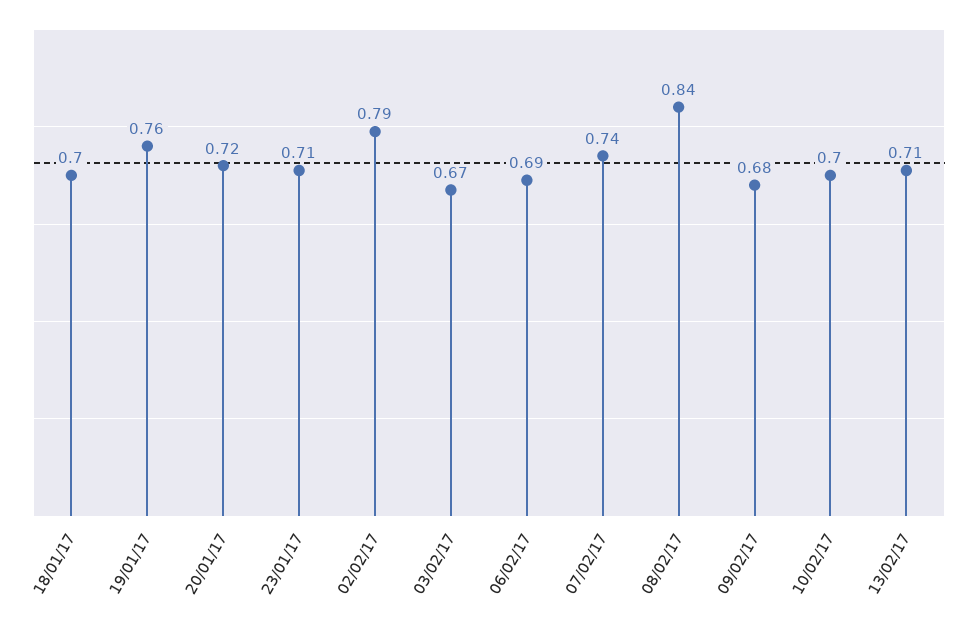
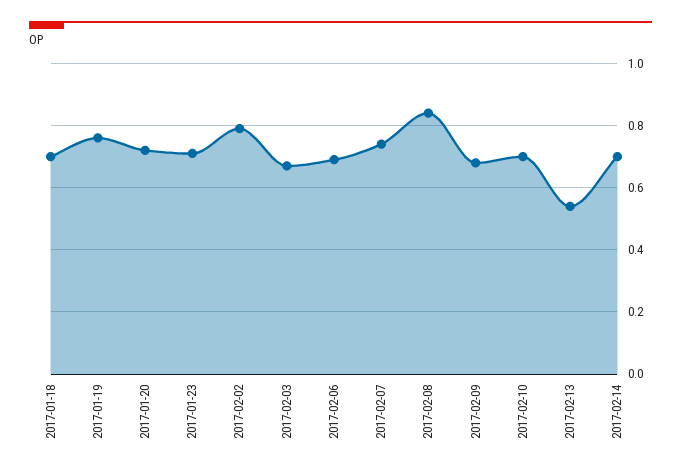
13/02/17: 0.71 -> 0.55
2017-02-14: none -> 0.7

